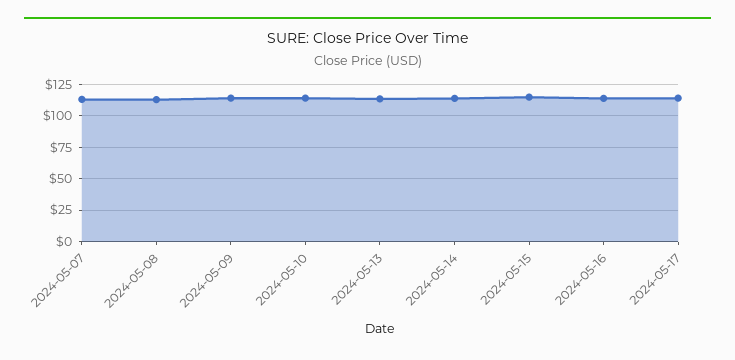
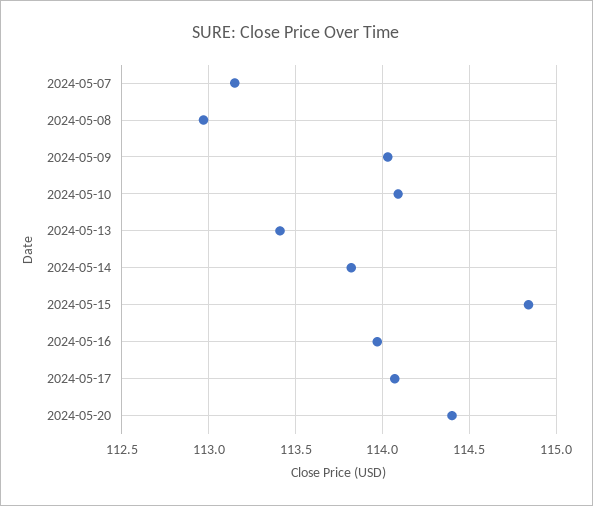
2024-05-20: none -> 114.4

